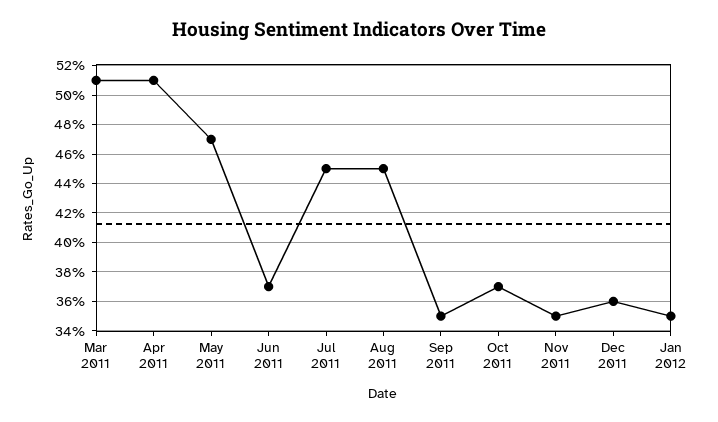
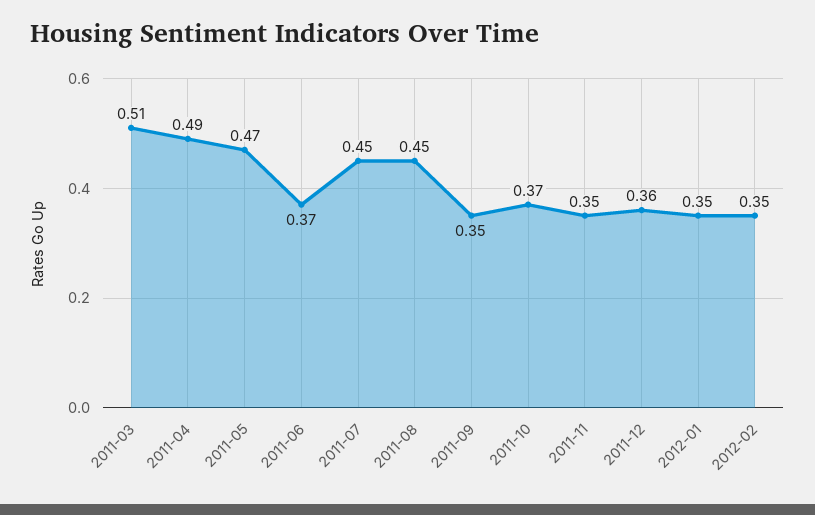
Apr 2011: 0.51 -> 0.49
2012-02: none -> 0.35

